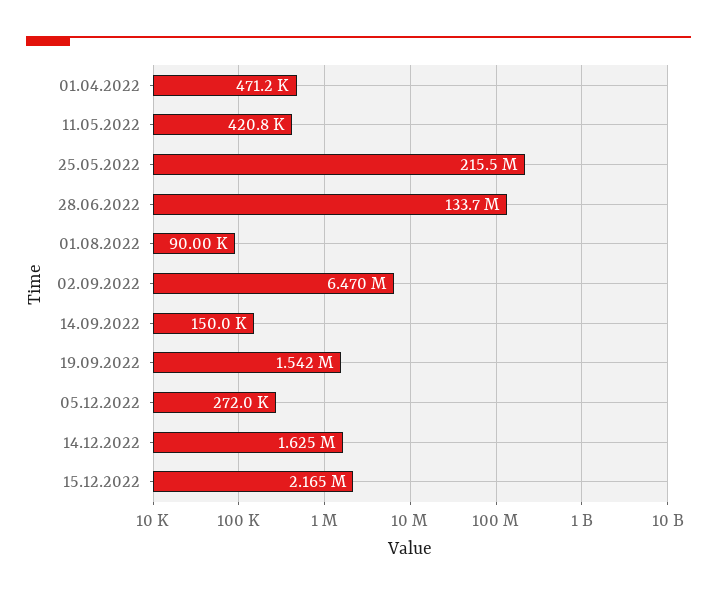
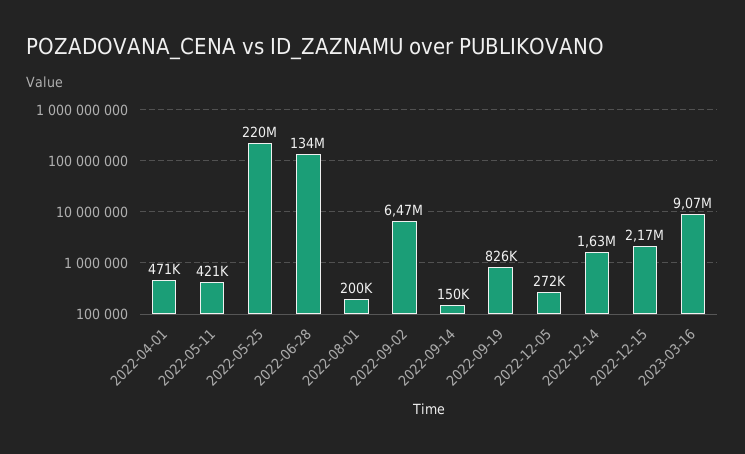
25.05.2022: 215500000 -> 220000000
01.08.2022: 90000 -> 200000
19.09.2022: 1542000 -> 826000
2023-03-16: none -> 9070000

